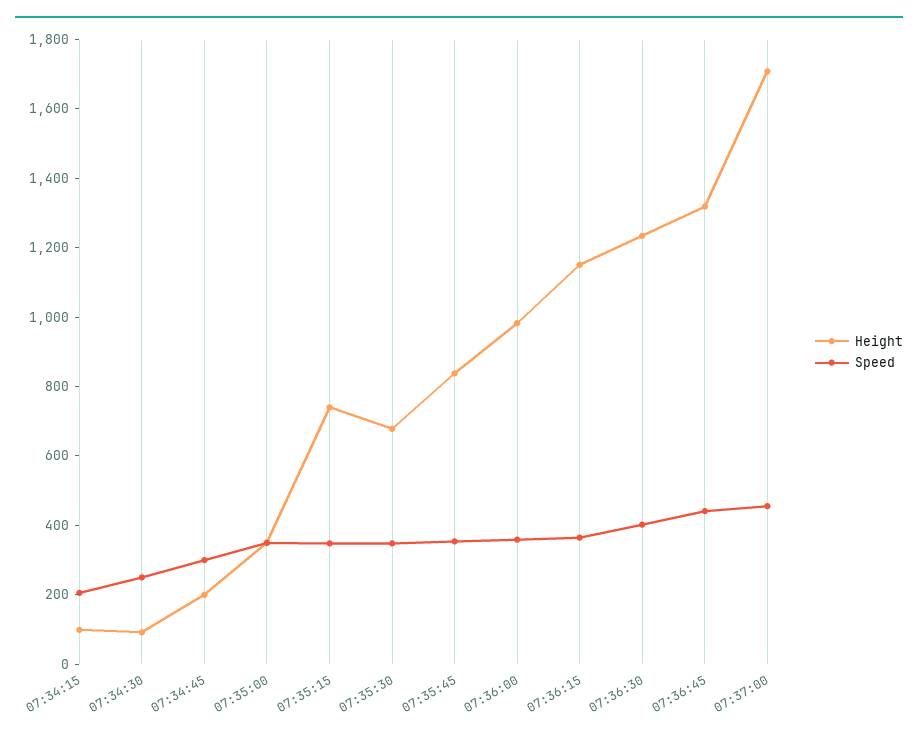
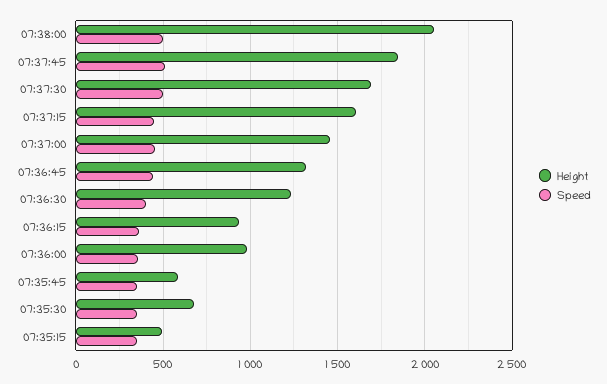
Height, 07:34:15: 100 -> none
Speed, 07:34:15: 200 -> none
Height, 07:34:30: 100 -> none
Speed, 07:34:30: 250 -> none
Height, 07:34:45: 200 -> none
Speed, 07:34:45: 300 -> none
Height, 07:35:00: 350 -> none
Speed, 07:35:00: 350 -> none
Height, 07:35:15: 750 -> 500
Height, 07:35:45: 850 -> 600
Height, 07:36:15: 1150 -> 950
Height, 07:37:00: 1700 -> 1450
Height, 07:38:00: none -> 2050
Speed, 07:38:00: none -> 500
Height, 07:37:45: none -> 1850
Speed, 07:37:45: none -> 500
Height, 07:37:30: none -> 1700
Speed, 07:37:30: none -> 500
Height, 07:37:15: none -> 1600
Speed, 07:37:15: none -> 450

